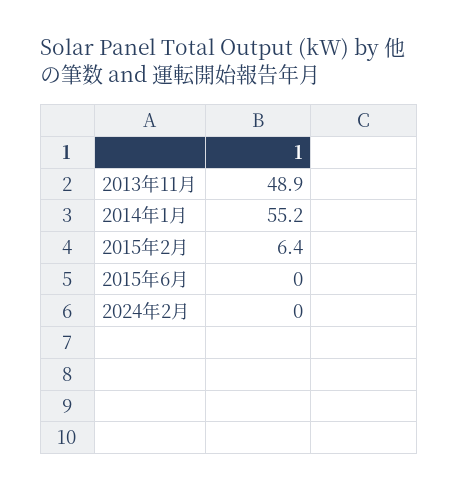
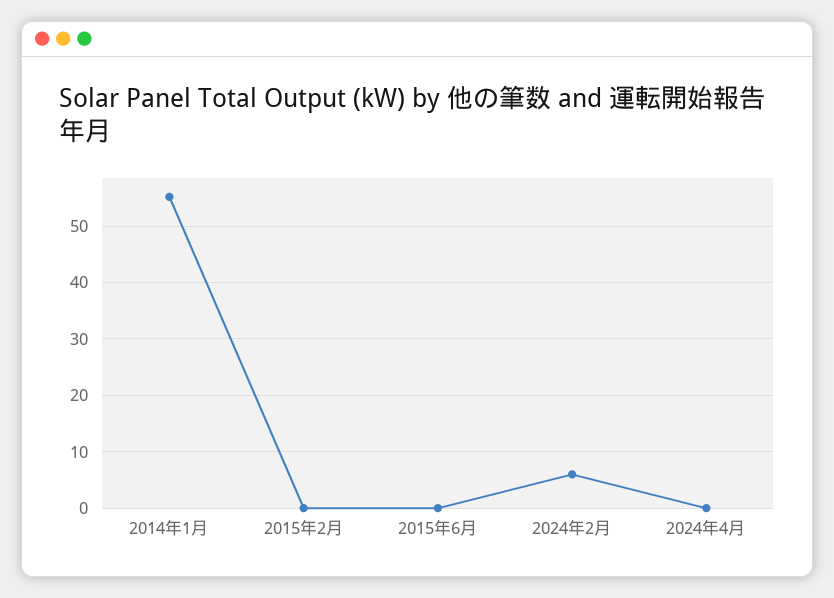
2013年11月: 48.9 -> none
2015年2月: 6.4 -> 0
2024年2月: 0 -> 6
2024年4月: none -> 0

